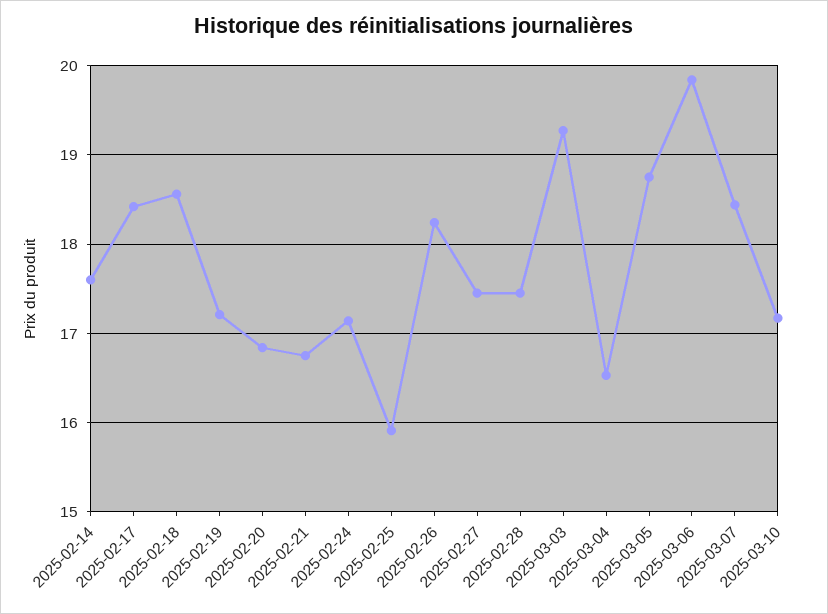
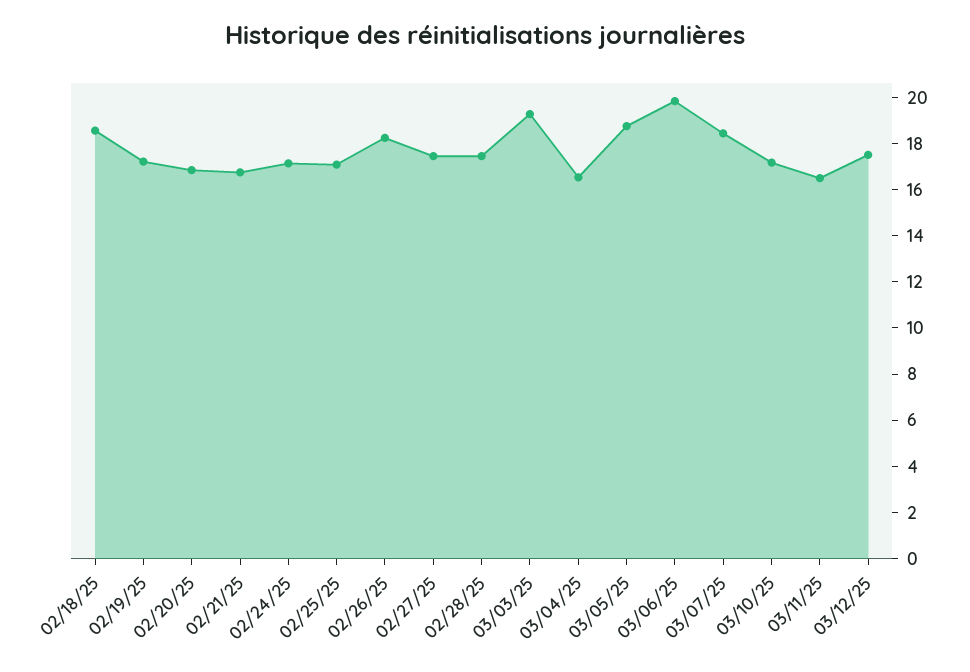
2025-02-14: 17.6 -> none
2025-02-17: 18.4 -> none
2025-02-25: 15.9 -> 17
03/11/25: none -> 16.5
03/12/25: none -> 17.5

